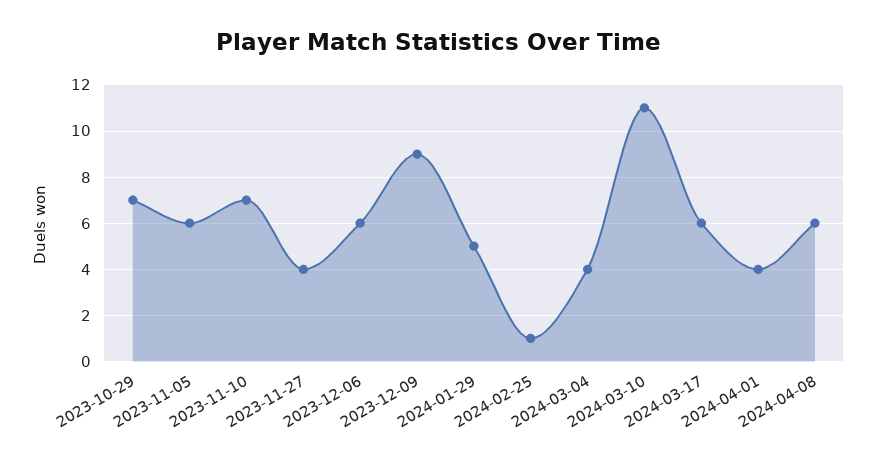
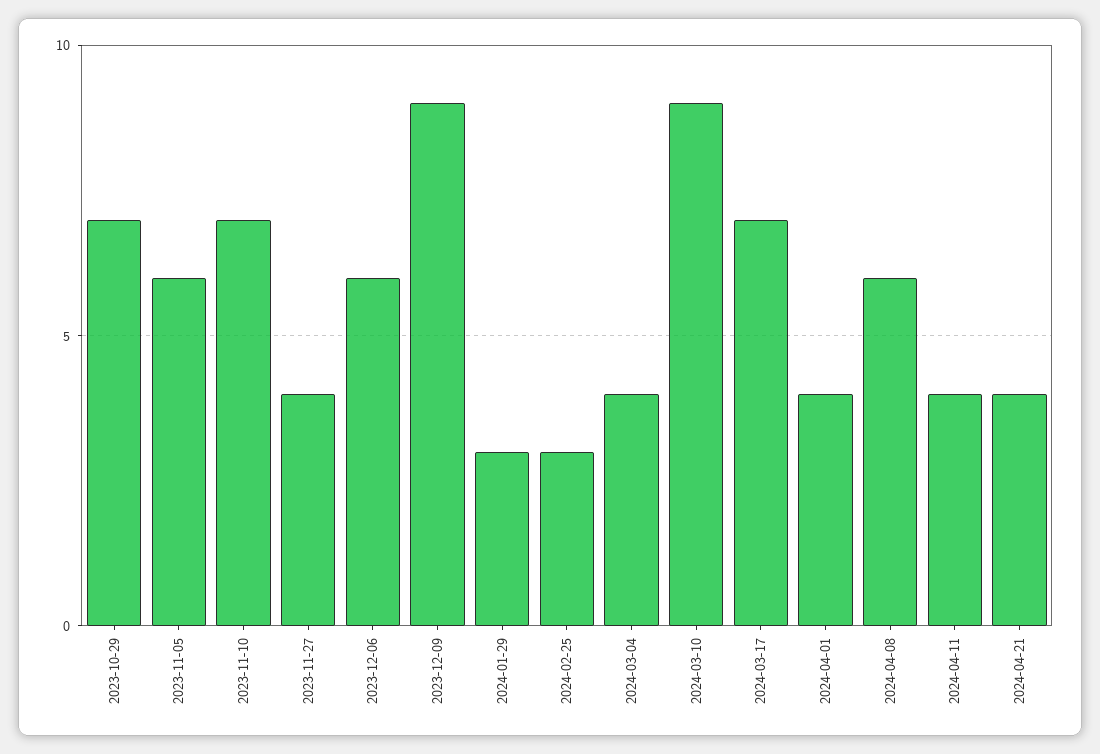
2024-01-29: 5 -> 3
2024-02-25: 1 -> 3
2024-03-10: 11 -> 9
2024-03-17: 6 -> 7
2024-04-11: none -> 4
2024-04-21: none -> 4

